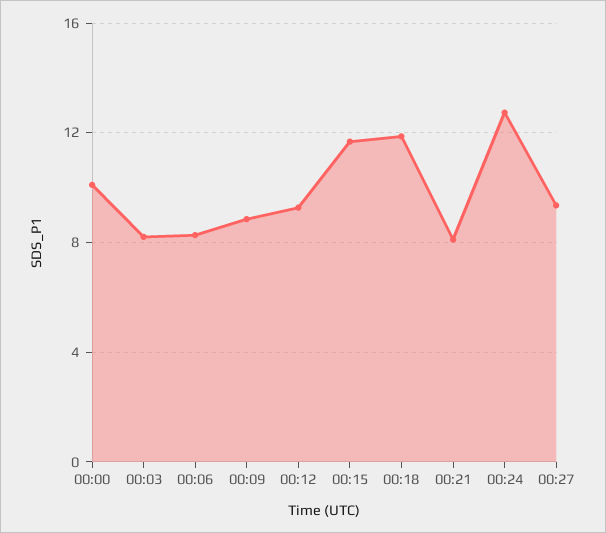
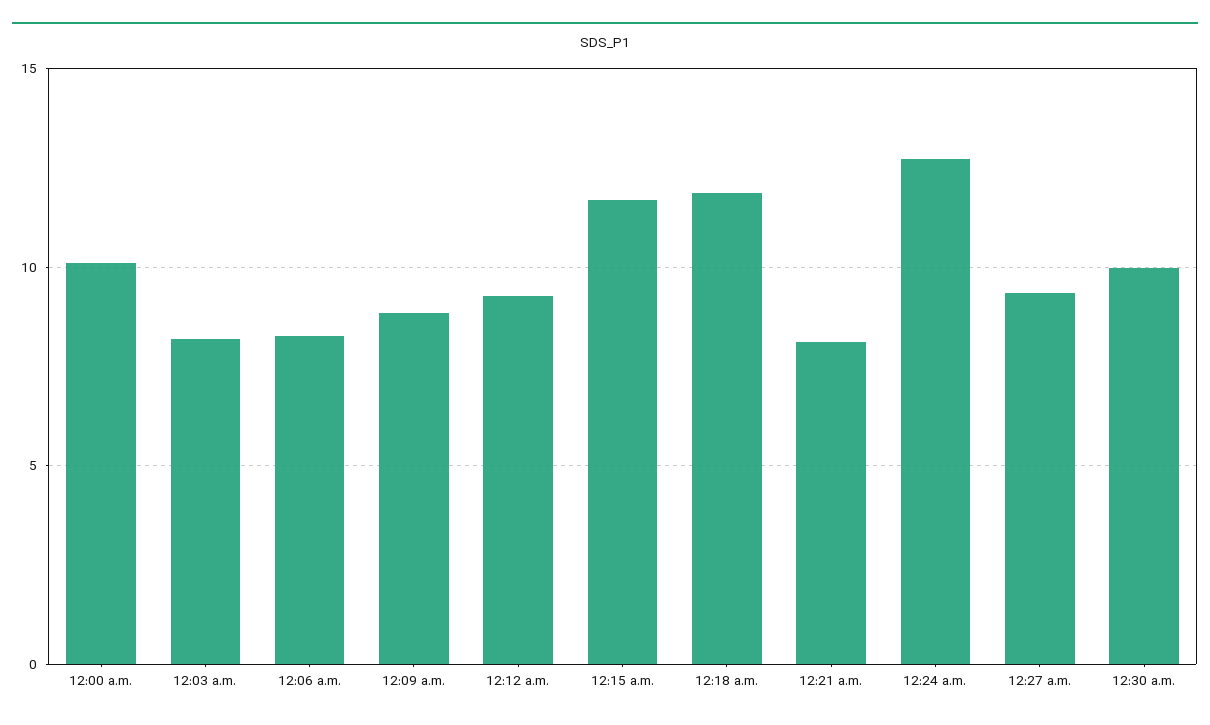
12:30 a.m.: none -> 10

